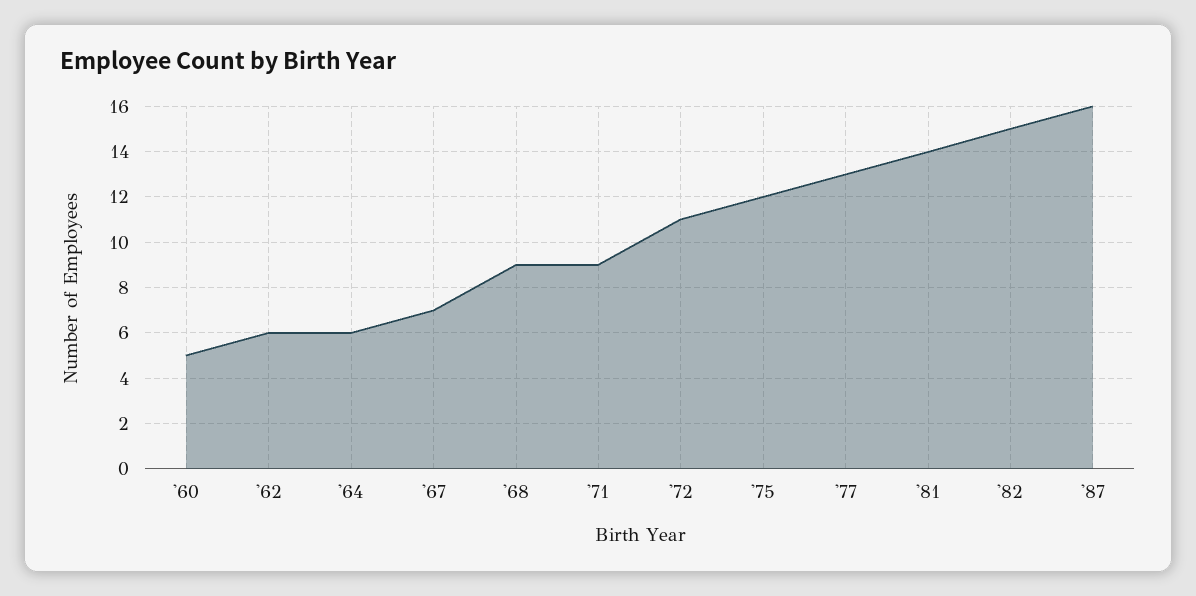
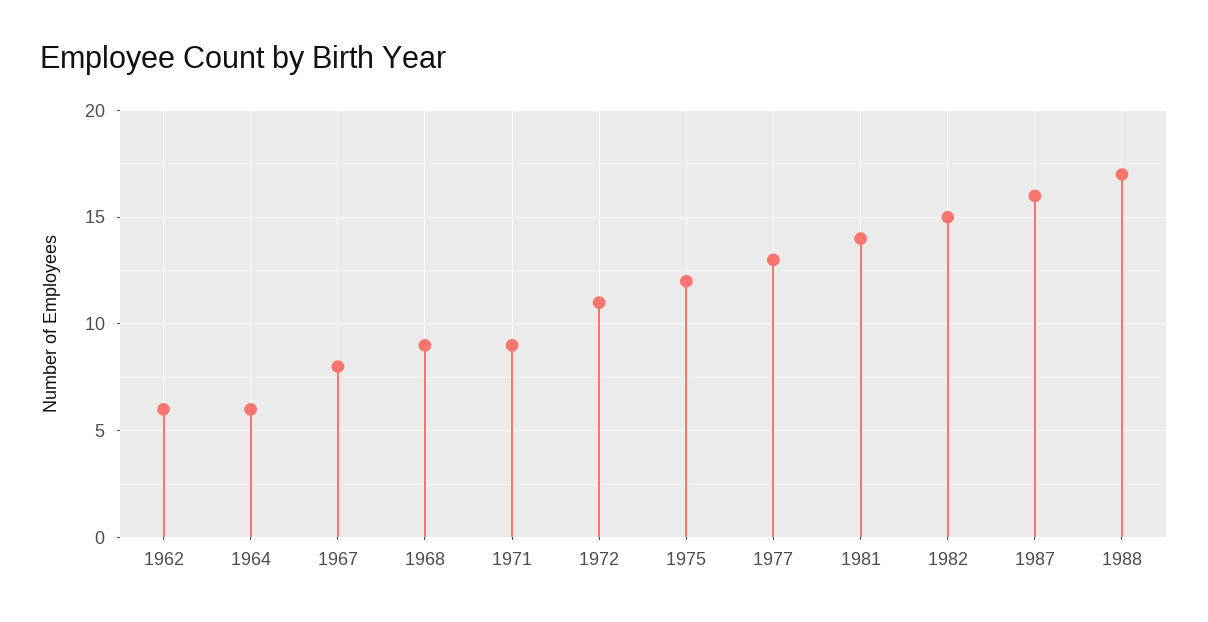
'60: 5 -> none
'67: 7 -> 8
1988: none -> 17

